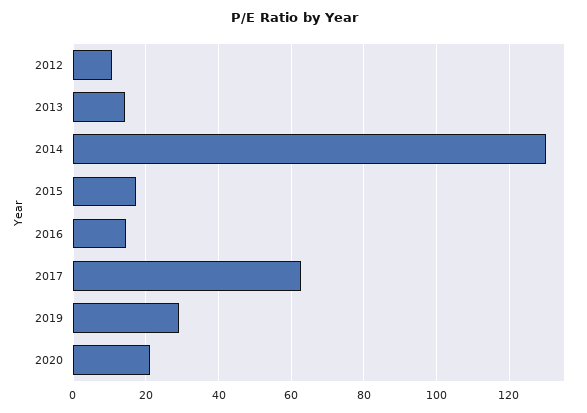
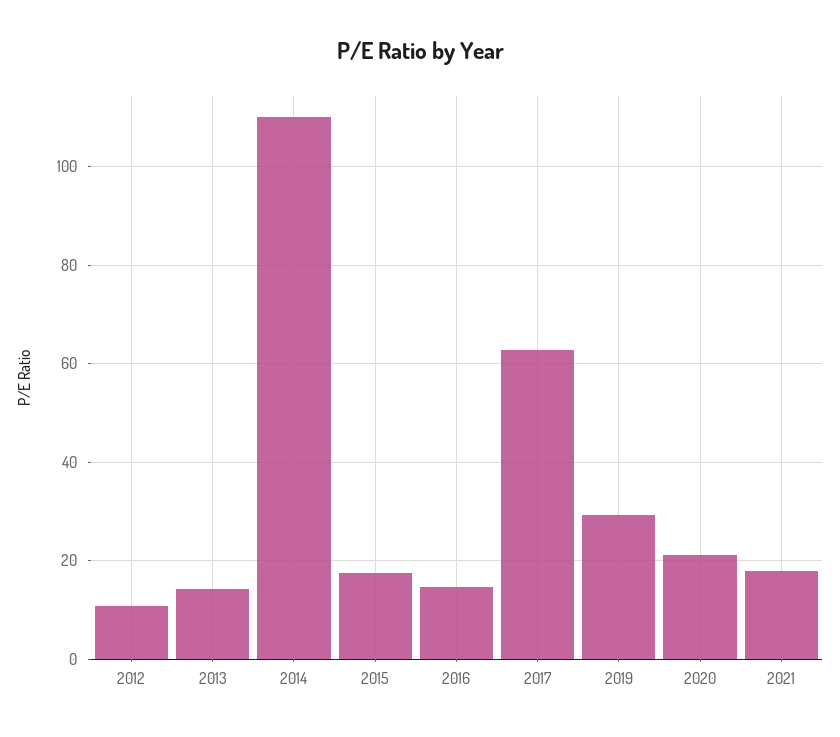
2014: 130 -> 110
2021: none -> 18

